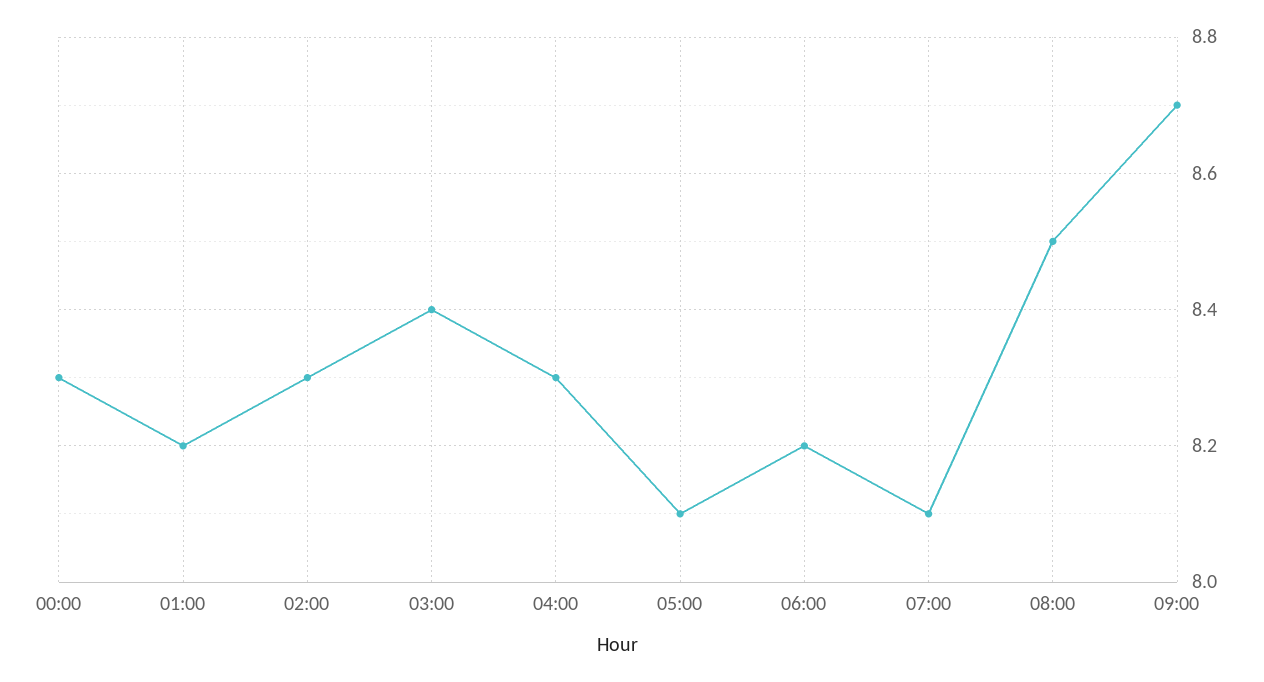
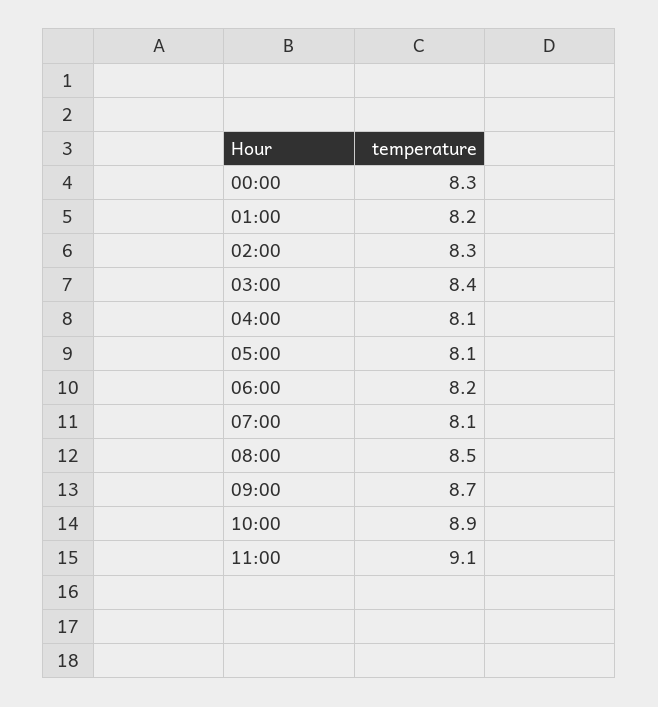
04:00: 8.3 -> 8.1
10:00: none -> 8.9
11:00: none -> 9.1

